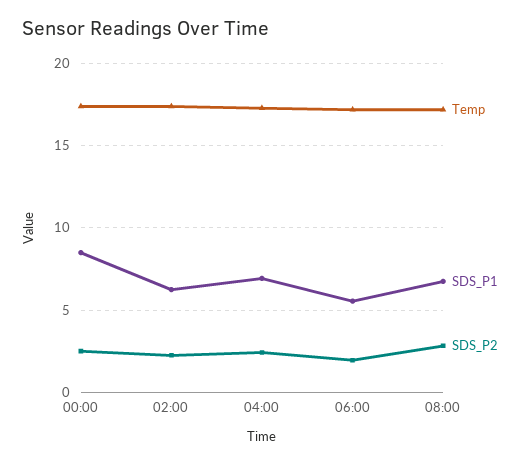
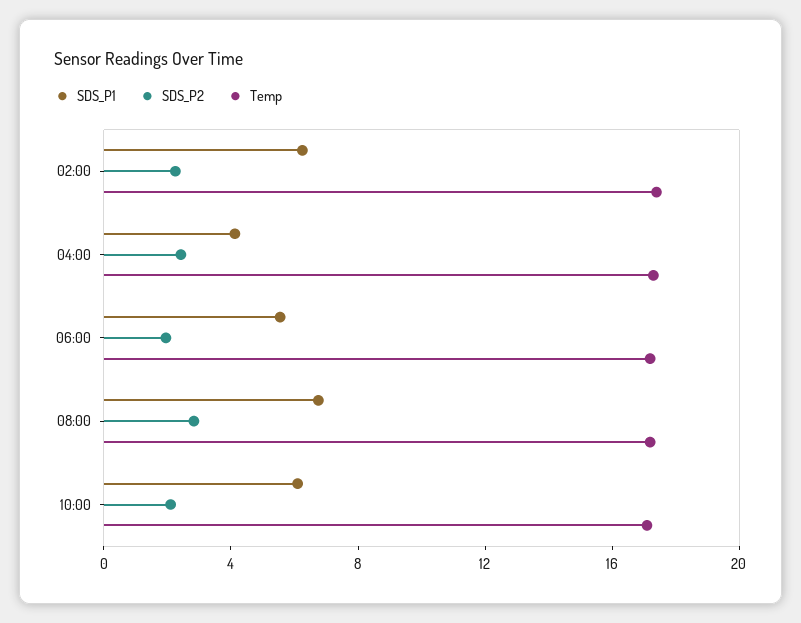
Temp, 00:00: 17.5 -> none
SDS_P1, 00:00: 8.5 -> none
SDS_P2, 00:00: 2.5 -> none
SDS_P1, 04:00: 7 -> 4
SDS_P1, 10:00: none -> 6
SDS_P2, 10:00: none -> 2
Temp, 10:00: none -> 17

